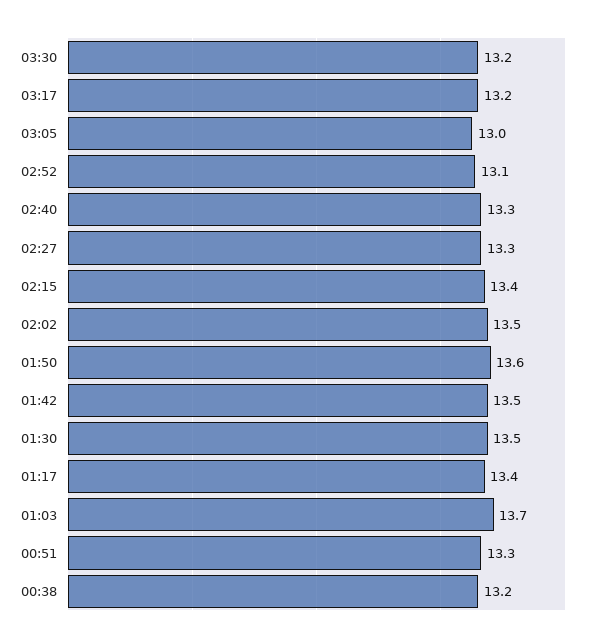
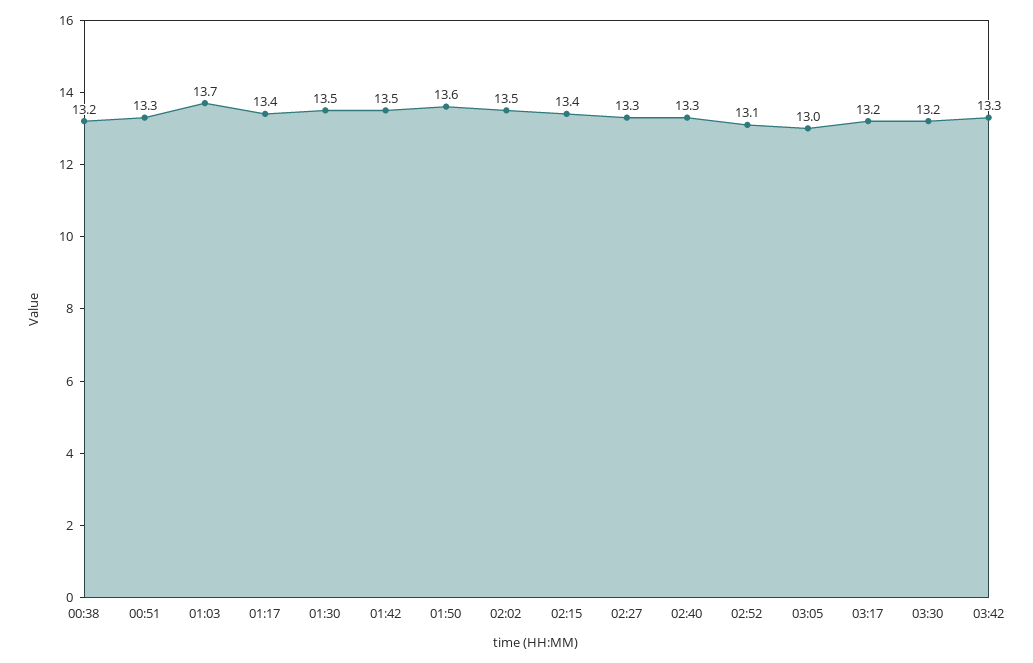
03:42: none -> 13.3

